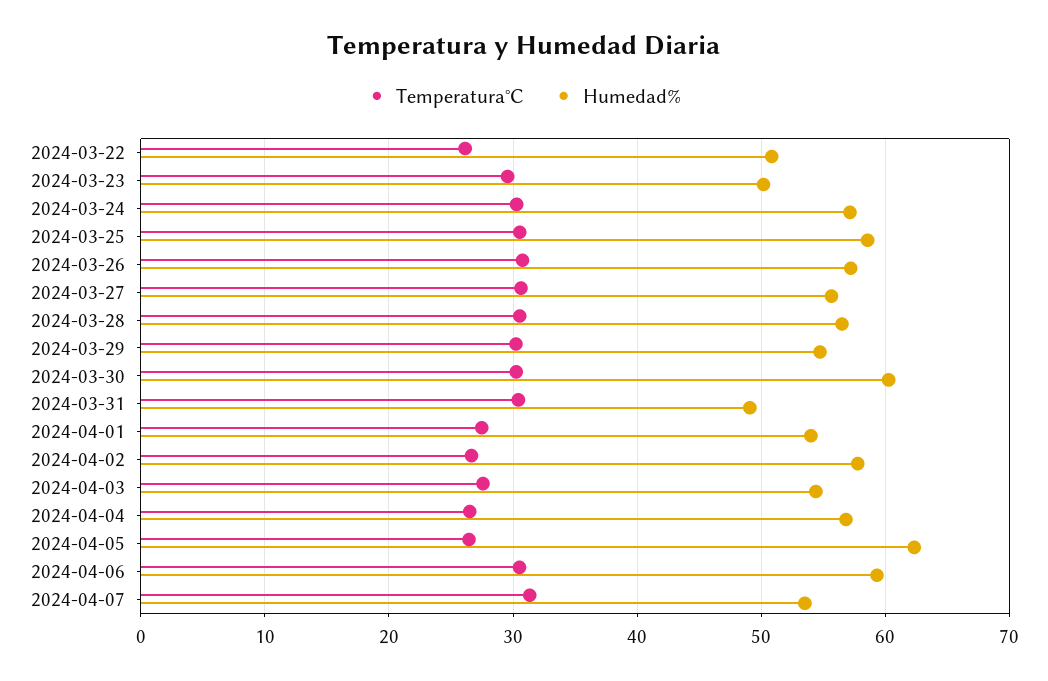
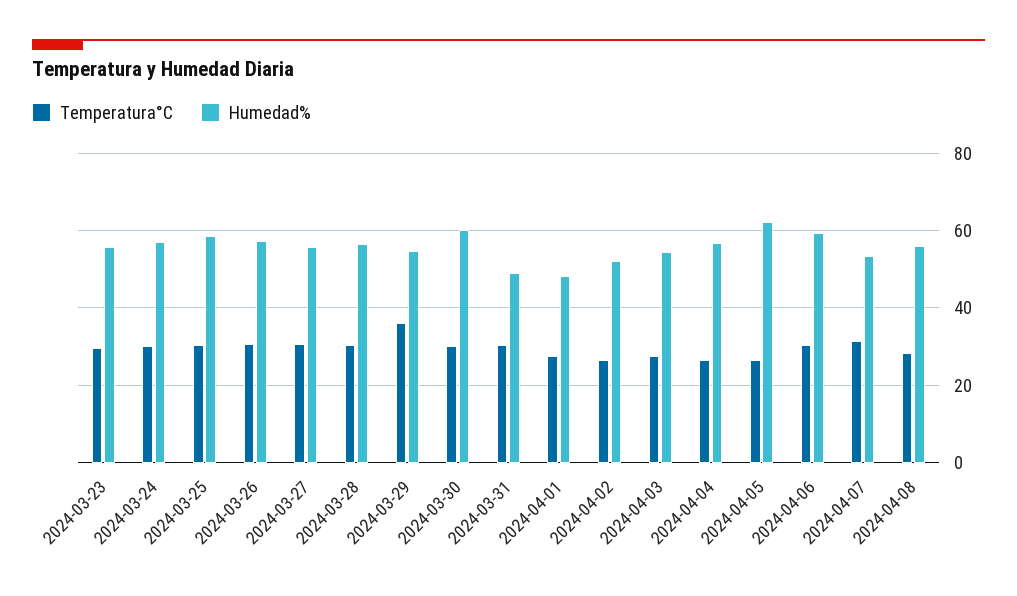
Temperatura°C, 2024-03-22: 26 -> none
Humedad%, 2024-03-22: 51 -> none
Humedad%, 2024-03-23: 50 -> 56
Temperatura°C, 2024-03-29: 30 -> 36
Humedad%, 2024-04-01: 54 -> 48
Humedad%, 2024-04-02: 58 -> 52
Temperatura°C, 2024-04-08: none -> 28
Humedad%, 2024-04-08: none -> 56

